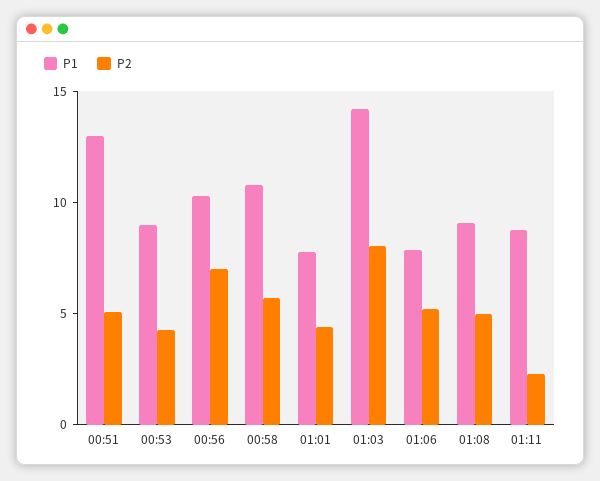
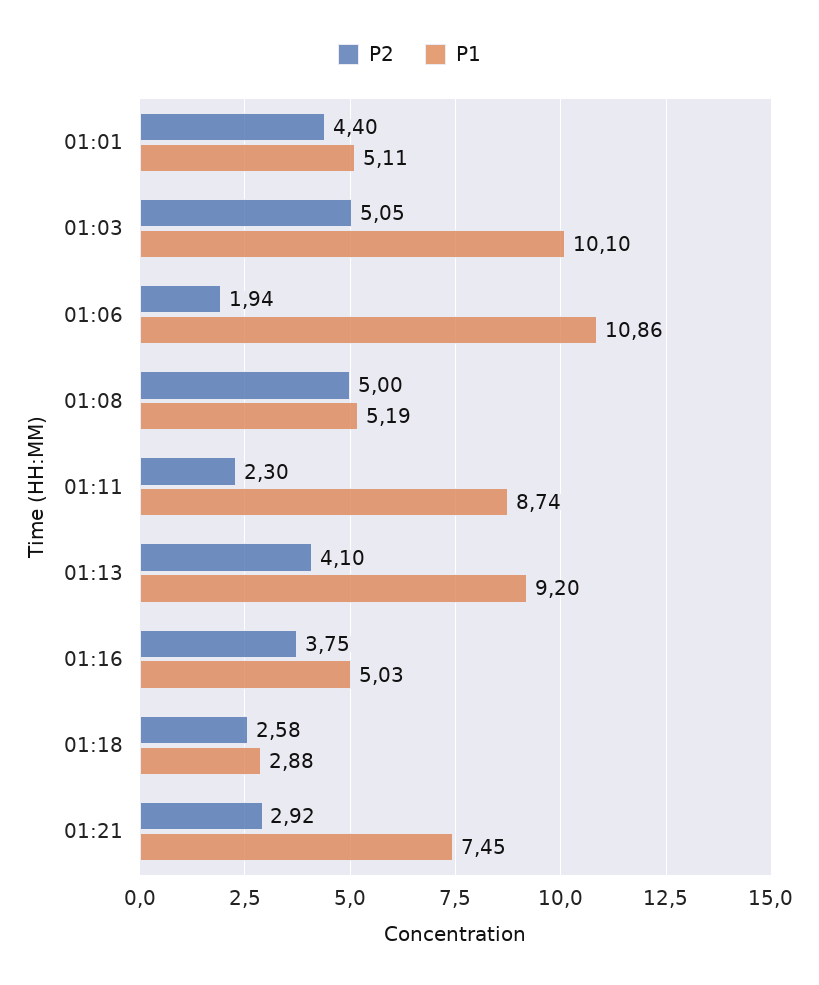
P1, 00:51: 13 -> none
P2, 00:51: 5 -> none
P1, 00:53: 9 -> none
P2, 00:53: 4 -> none
P1, 00:56: 10 -> none
P2, 00:56: 7 -> none
P1, 00:58: 11 -> none
P2, 00:58: 6 -> none
P1, 01:01: 8 -> 5.11
P1, 01:03: 14 -> 10.1
P2, 01:03: 8 -> 5.05
P1, 01:06: 8 -> 10.86
P2, 01:06: 5 -> 1.94
P1, 01:08: 9 -> 5.19
P2, 01:13: none -> 4.1
P1, 01:13: none -> 9.2
P2, 01:16: none -> 3.75
P1, 01:16: none -> 5.03
P2, 01:18: none -> 2.58
P1, 01:18: none -> 2.88
P2, 01:21: none -> 2.92
P1, 01:21: none -> 7.45

